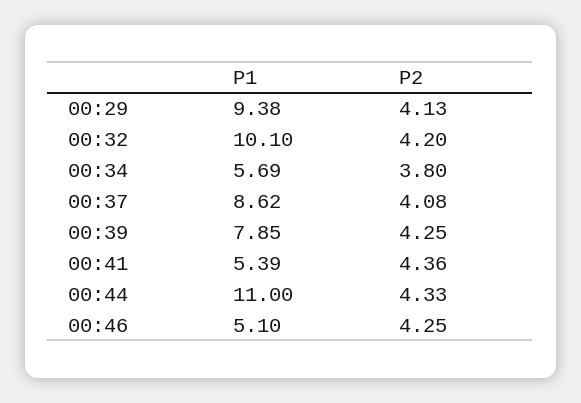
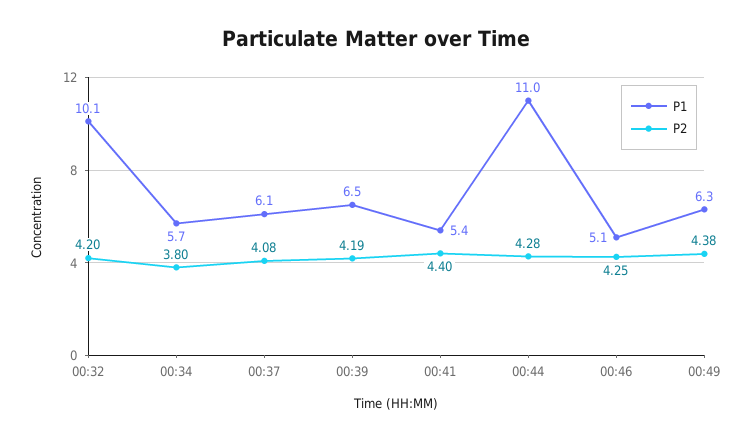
P1, 00:29: 9.38 -> none
P2, 00:29: 4.13 -> none
P1, 00:37: 8.62 -> 6.1
P1, 00:39: 7.85 -> 6.5
P2, 00:39: 4.25 -> 4.19
P2, 00:41: 4.36 -> 4.4
P2, 00:44: 4.33 -> 4.28
P1, 00:49: none -> 6.3
P2, 00:49: none -> 4.38

